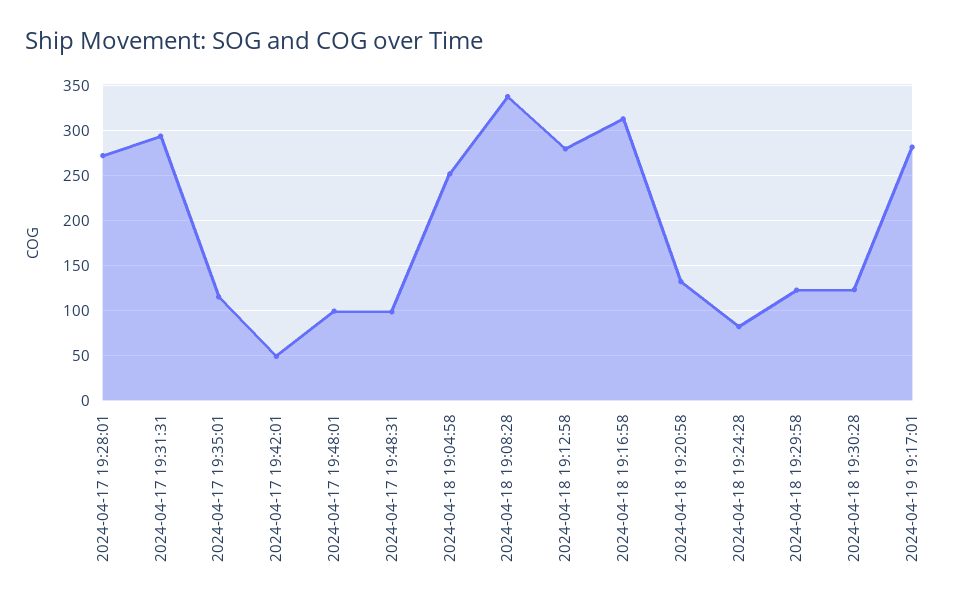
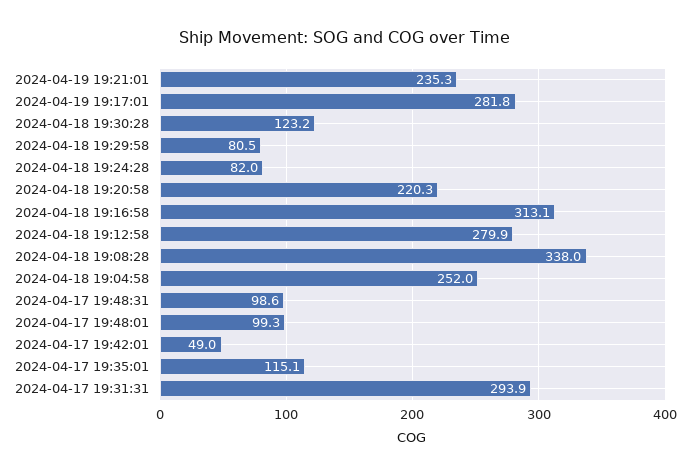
2024-04-17 19:28:01: 270 -> none
2024-04-18 19:20:58: 130 -> 220.3
2024-04-18 19:29:58: 120 -> 80.5
2024-04-19 19:21:01: none -> 235.3

